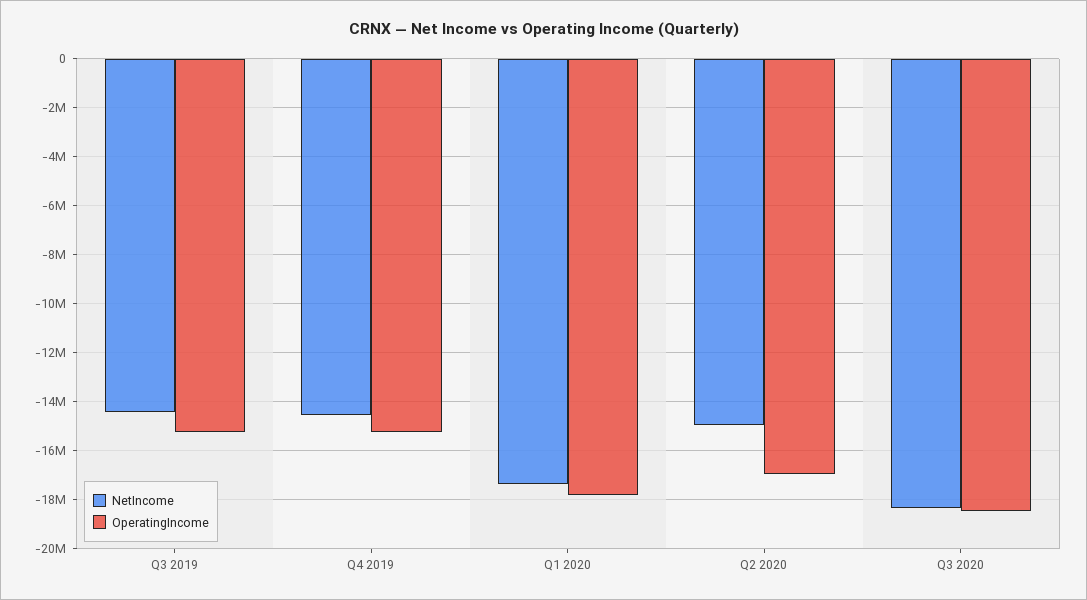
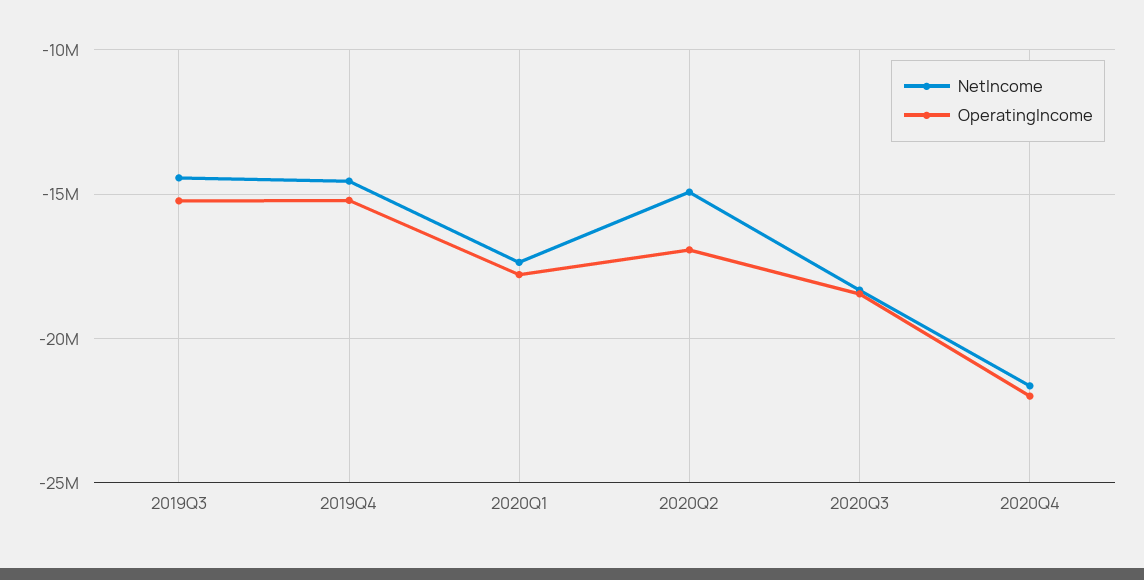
NetIncome, 2020Q4: none -> -21500000
OperatingIncome, 2020Q4: none -> -22000000

